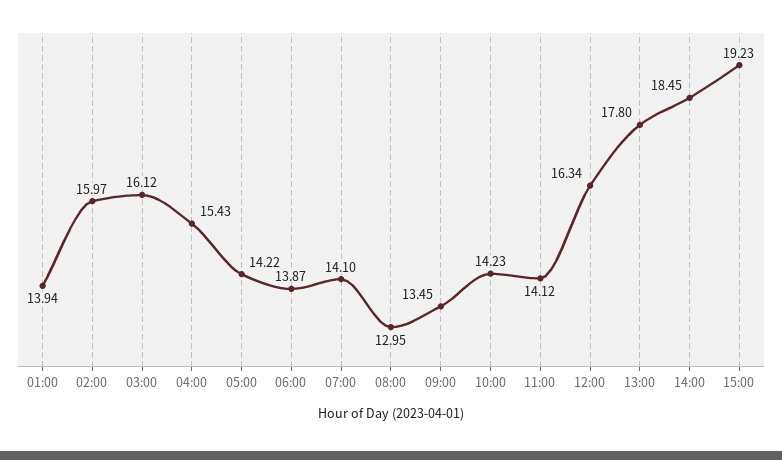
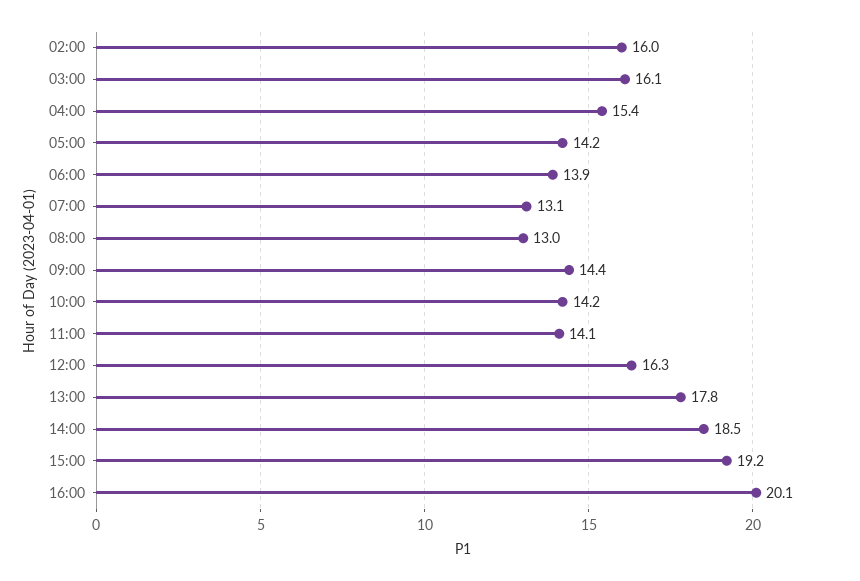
01:00: 13.94 -> none
07:00: 14.1 -> 13.1
09:00: 13.45 -> 14.4
16:00: none -> 20.1

